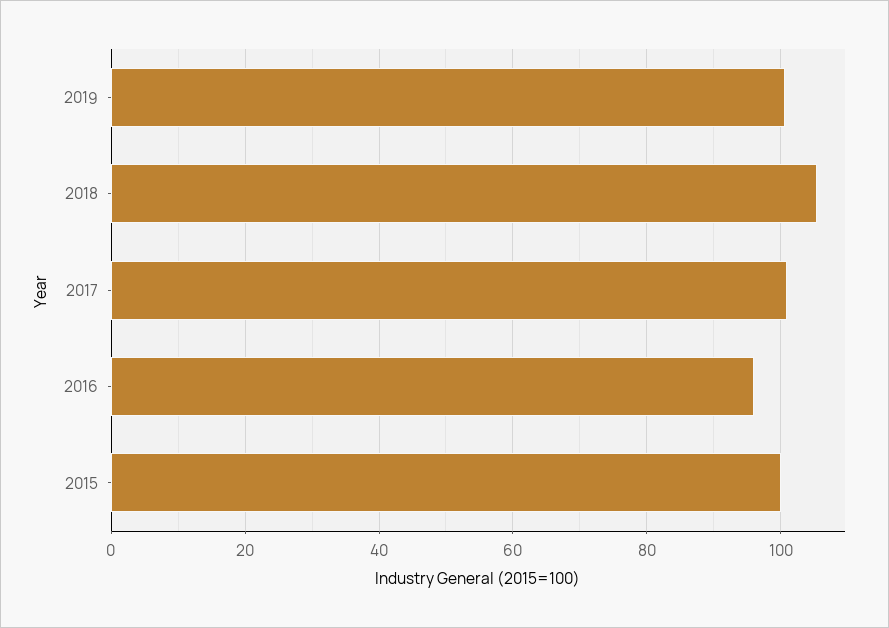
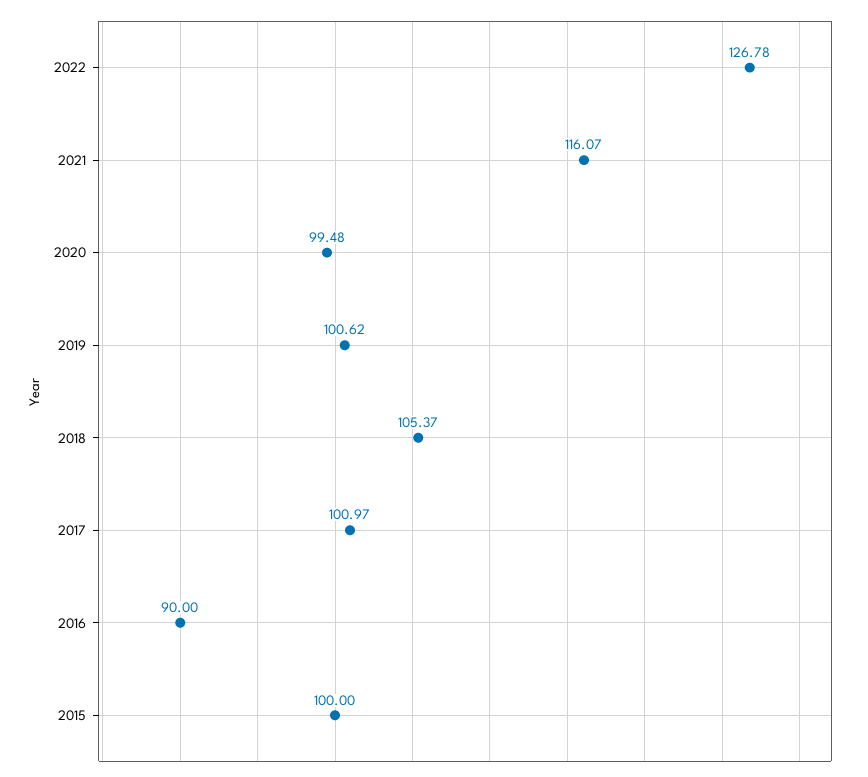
2016: 96 -> 90
2022: none -> 126.78
2021: none -> 116.07
2020: none -> 99.48

